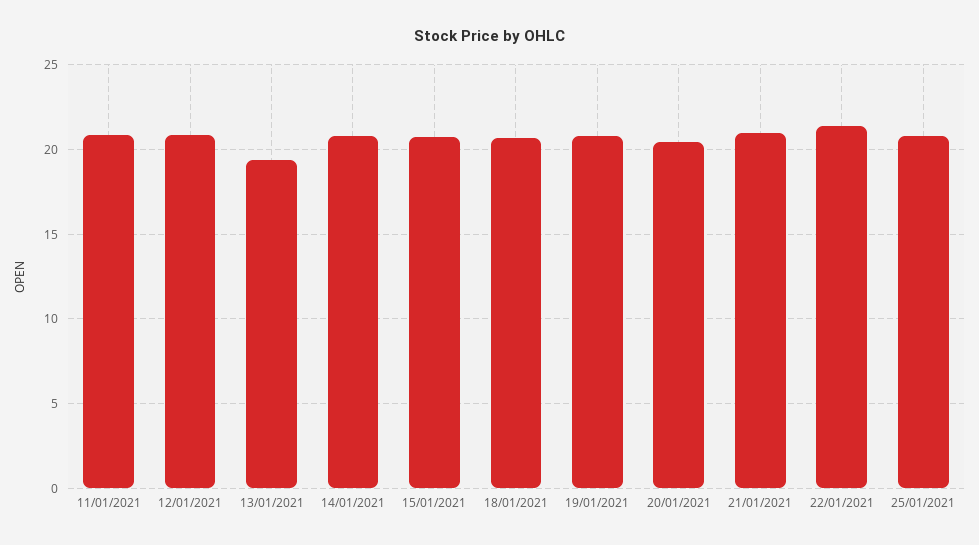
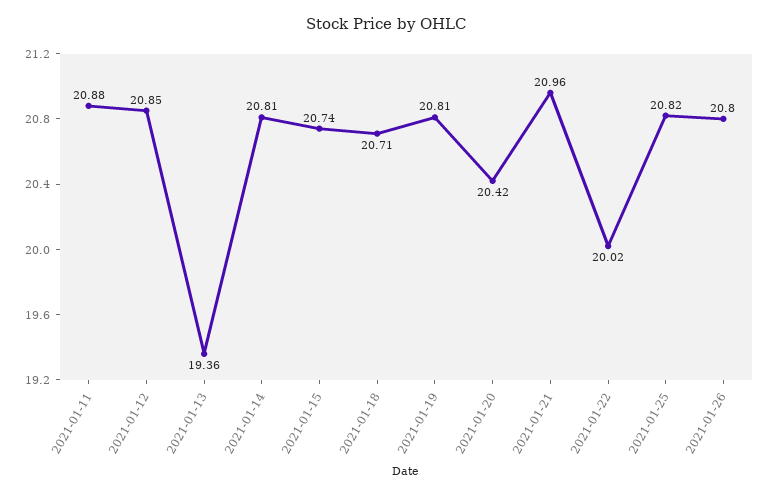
22/01/2021: 21.5 -> 20.02
2021-01-26: none -> 20.8

